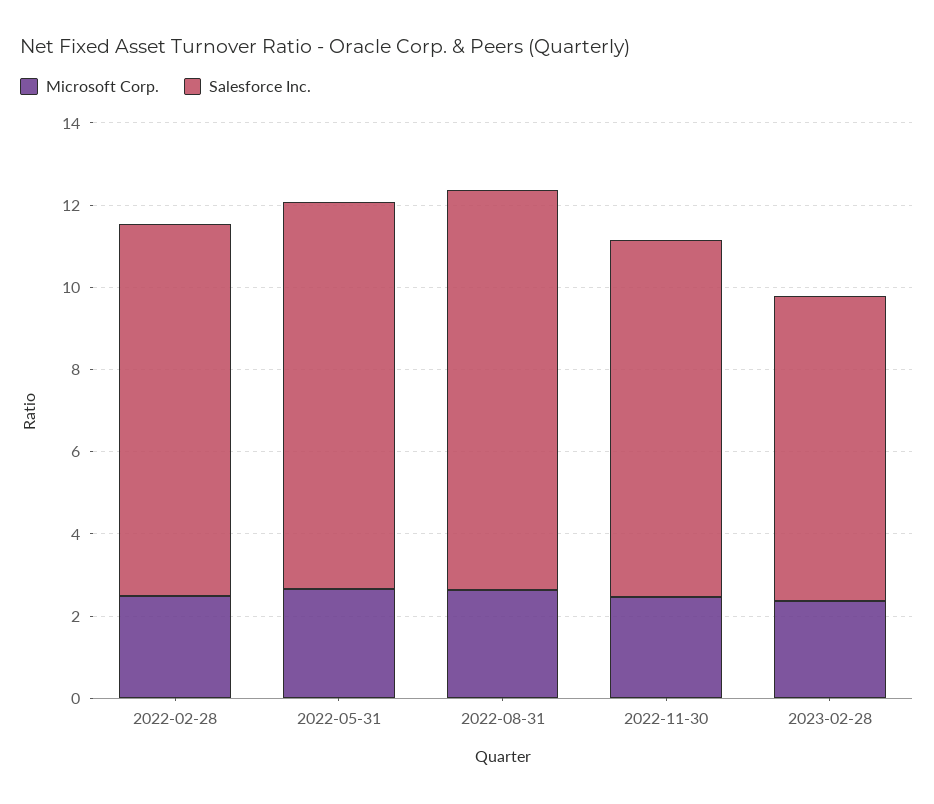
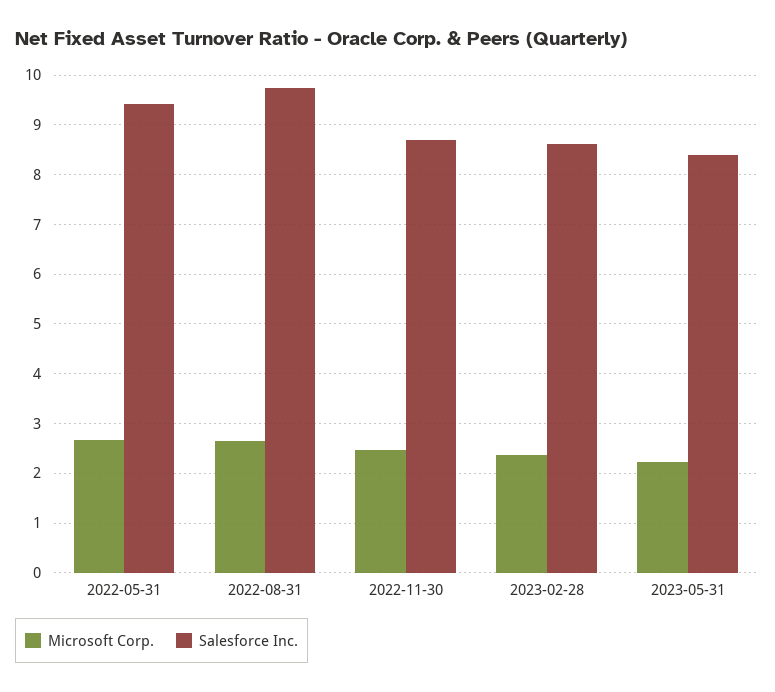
Microsoft Corp., 2022-02-28: 2.5 -> none
Salesforce Inc., 2022-02-28: 9 -> none
Salesforce Inc., 2023-02-28: 7.5 -> 8.6
Microsoft Corp., 2023-05-31: none -> 2.2
Salesforce Inc., 2023-05-31: none -> 8.4

